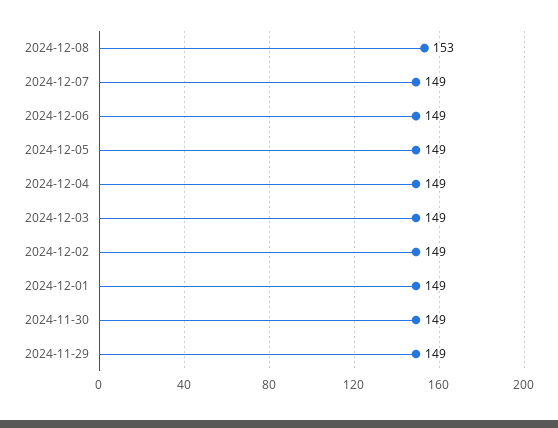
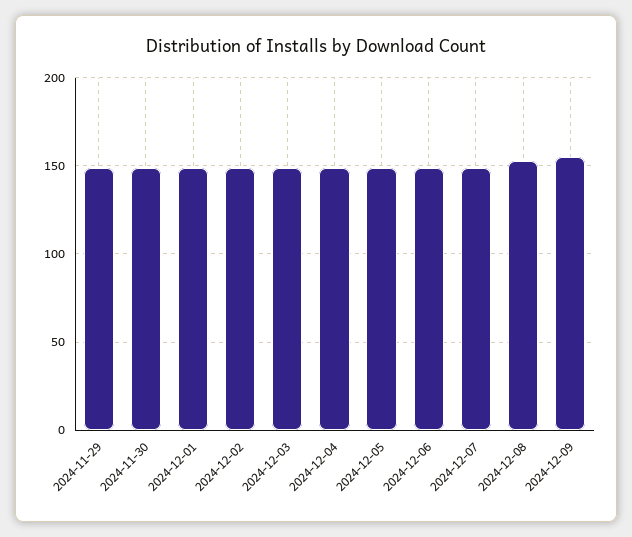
2024-12-09: none -> 155

